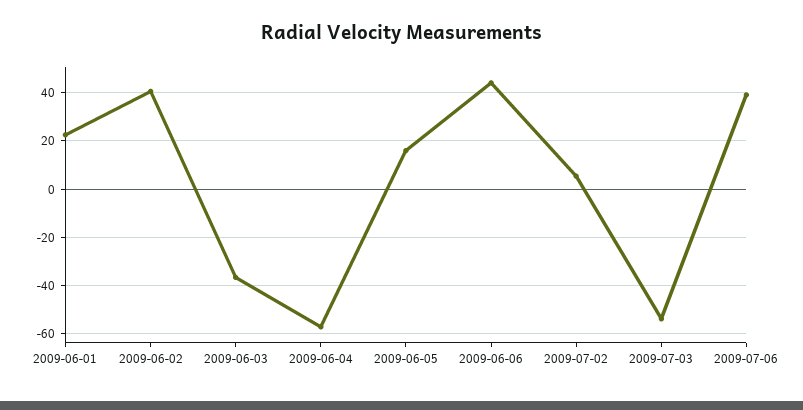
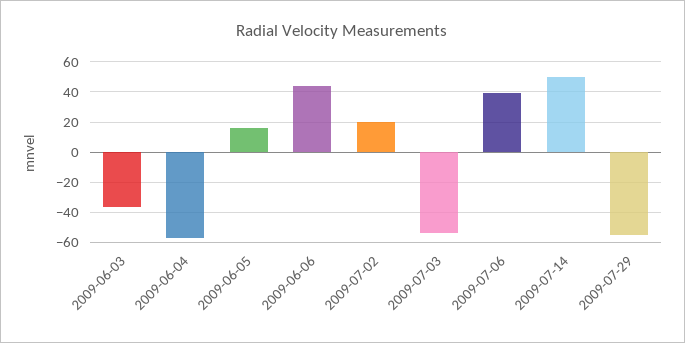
2009-06-01: 22.5 -> none
2009-06-02: 40 -> none
2009-07-02: 5 -> 20
2009-07-14: none -> 50
2009-07-29: none -> -55

